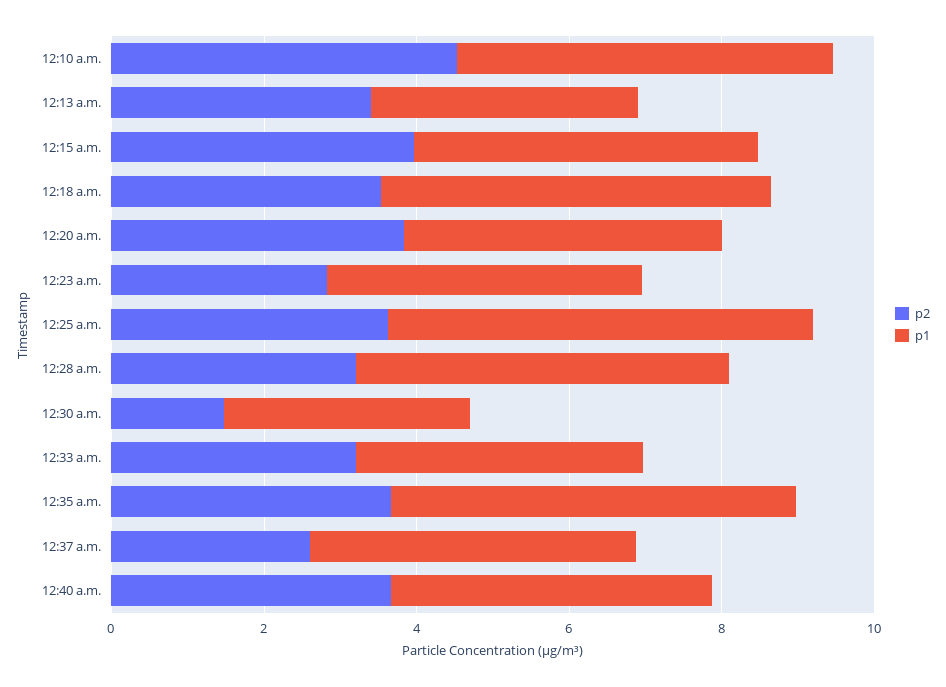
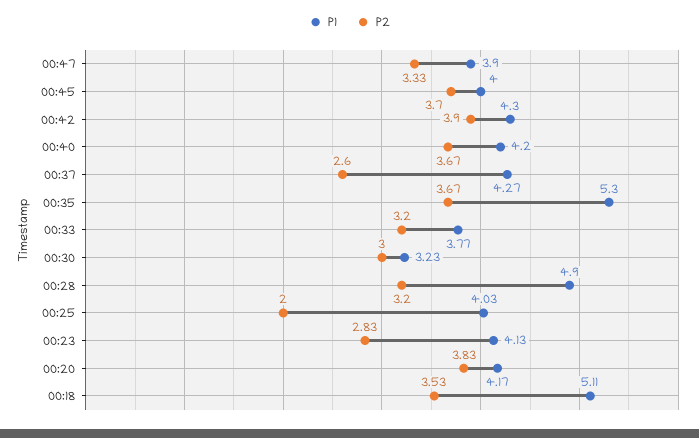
p2, 12:10 a.m.: 4.5 -> none
p1, 12:10 a.m.: 5 -> none
p2, 12:13 a.m.: 3.5 -> none
p1, 12:13 a.m.: 3.5 -> none
p2, 12:15 a.m.: 4 -> none
p1, 12:15 a.m.: 4.5 -> none
p2, 12:25 a.m.: 3.5 -> 2
p1, 12:25 a.m.: 5.5 -> 4.03
p2, 12:30 a.m.: 1.5 -> 3
p1, 00:47: none -> 3.9
p2, 00:47: none -> 3.33
p1, 00:45: none -> 4
p2, 00:45: none -> 3.7
p1, 00:42: none -> 4.3
p2, 00:42: none -> 3.9

